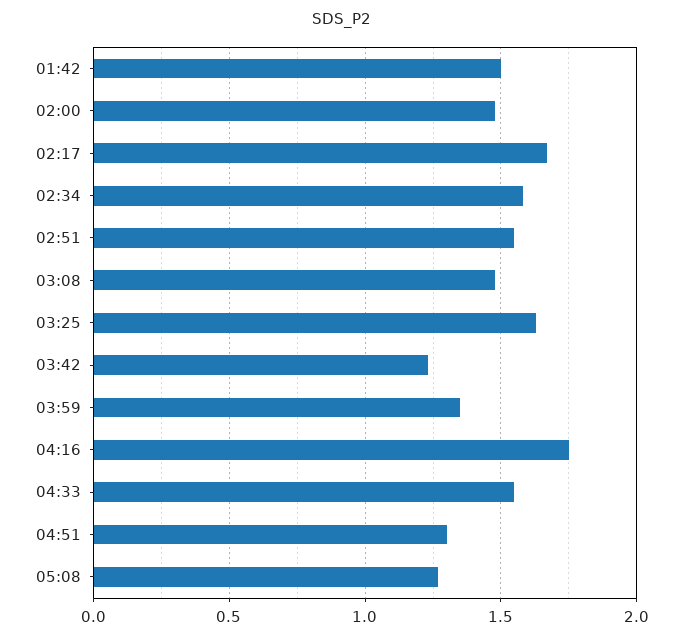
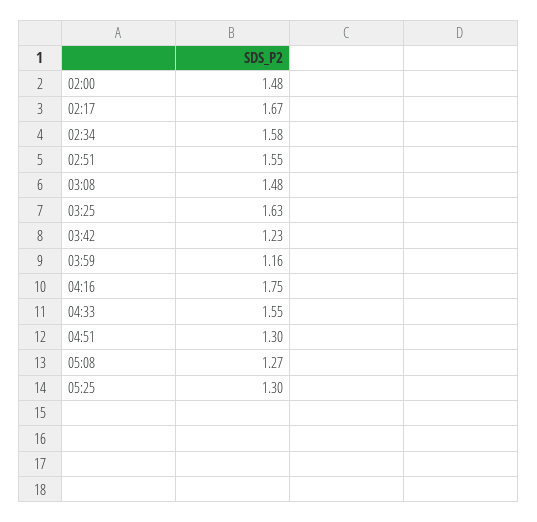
01:42: 1.5 -> none
03:59: 1.35 -> 1.16
05:25: none -> 1.3

